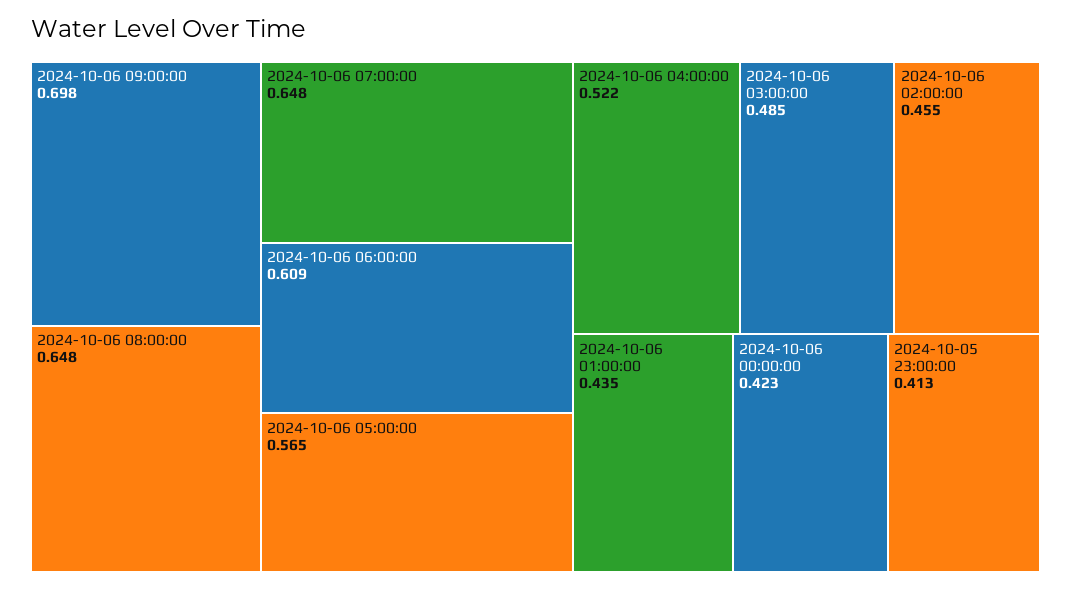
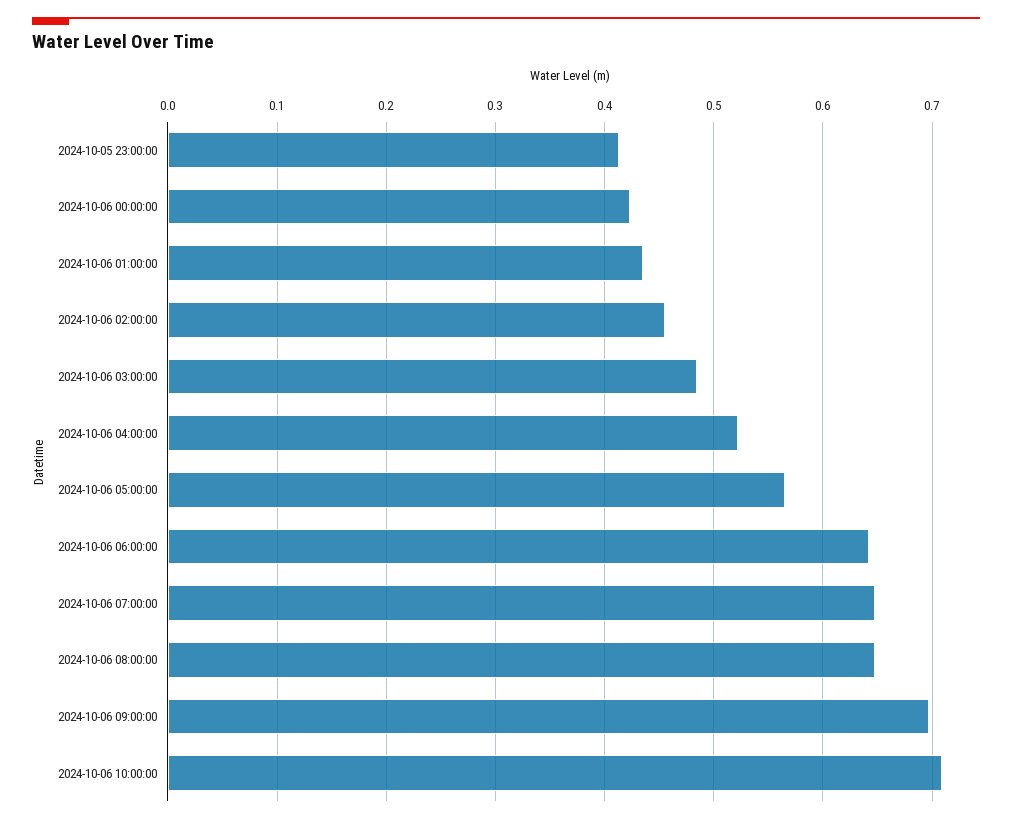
2024-10-06 06:00:00: 0.609 -> 0.64
2024-10-06 10:00:00: none -> 0.71

